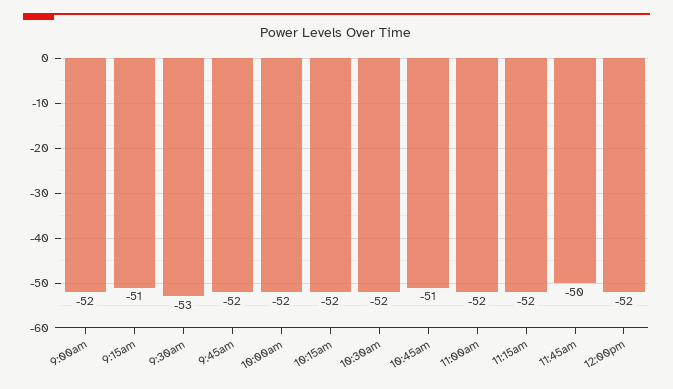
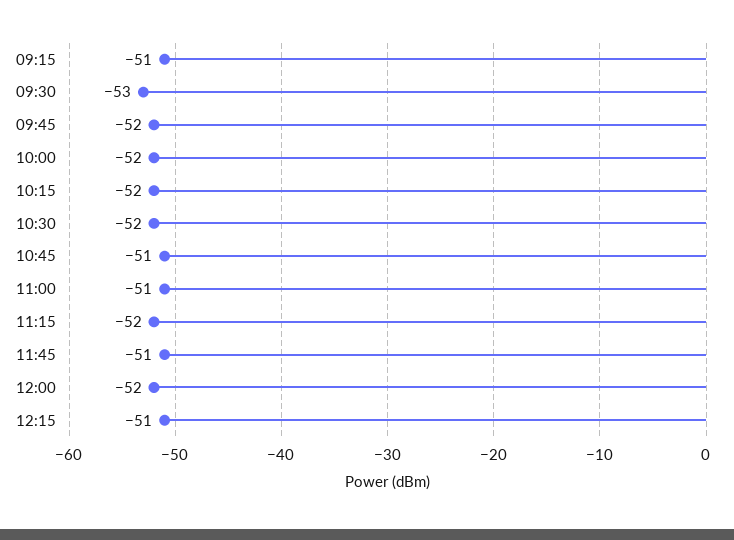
9:00am: -52 -> none
11:00am: -52 -> -51
11:45am: -50 -> -51
12:15: none -> -51

